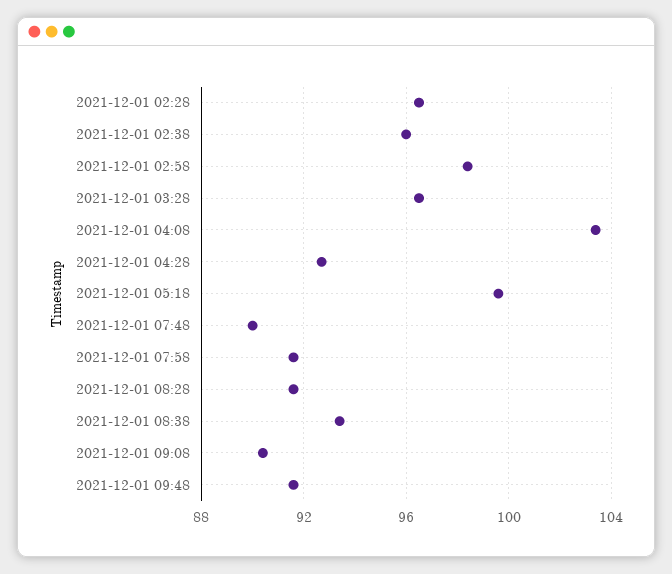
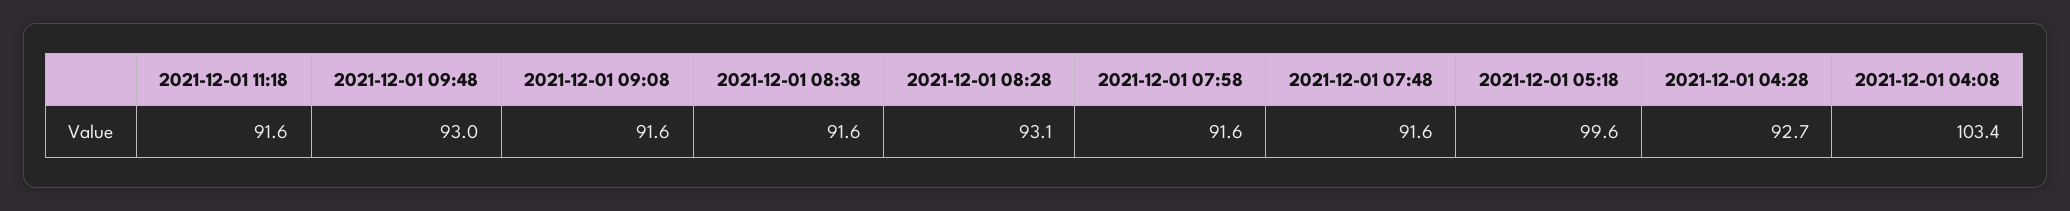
2021-12-01 02:28: 96.5 -> none
2021-12-01 02:38: 96 -> none
2021-12-01 02:58: 98.5 -> none
2021-12-01 03:28: 96.5 -> none
2021-12-01 07:48: 90 -> 91.6
2021-12-01 08:28: 91.5 -> 93.1
2021-12-01 08:38: 93.5 -> 91.6
2021-12-01 09:08: 90.5 -> 91.6
2021-12-01 09:48: 91.5 -> 93
2021-12-01 11:18: none -> 91.6

